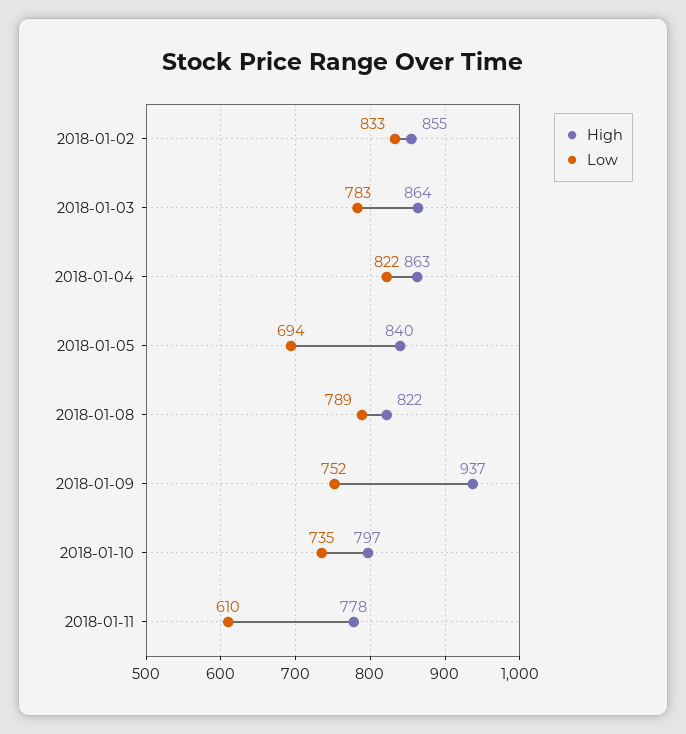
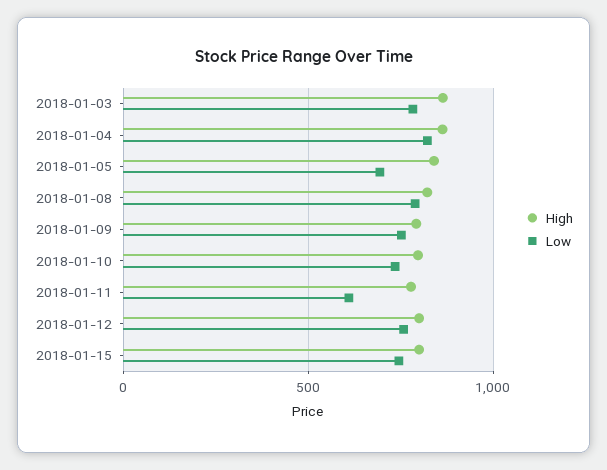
High, 2018-01-02: 855 -> none
Low, 2018-01-02: 833 -> none
High, 2018-01-09: 937 -> 800
High, 2018-01-12: none -> 800
Low, 2018-01-12: none -> 750
High, 2018-01-15: none -> 800
Low, 2018-01-15: none -> 750

